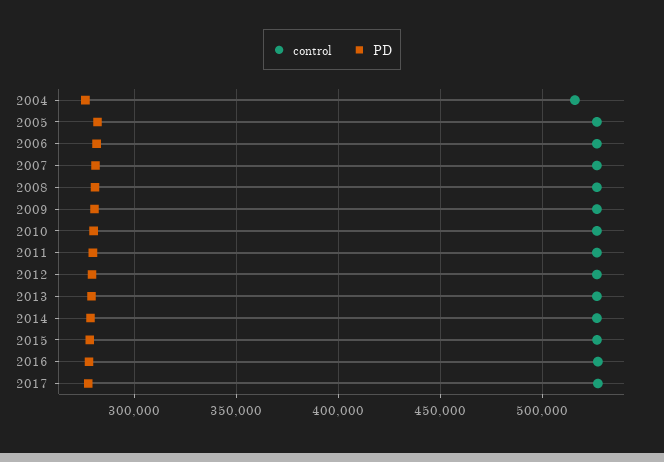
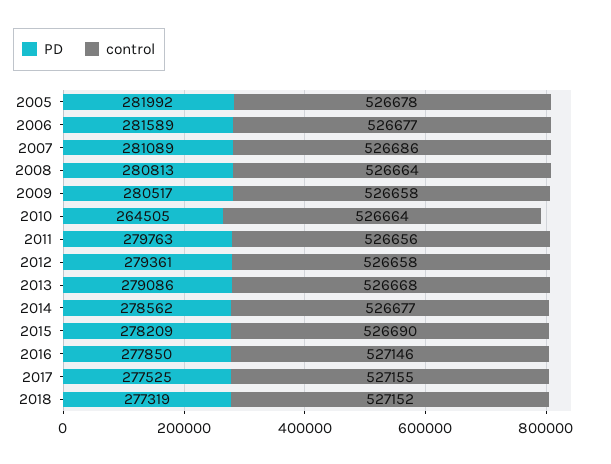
control, 2004: 515000 -> none
PD, 2004: 275000 -> none
PD, 2010: 280000 -> 264505
PD, 2018: none -> 277319
control, 2018: none -> 527152

